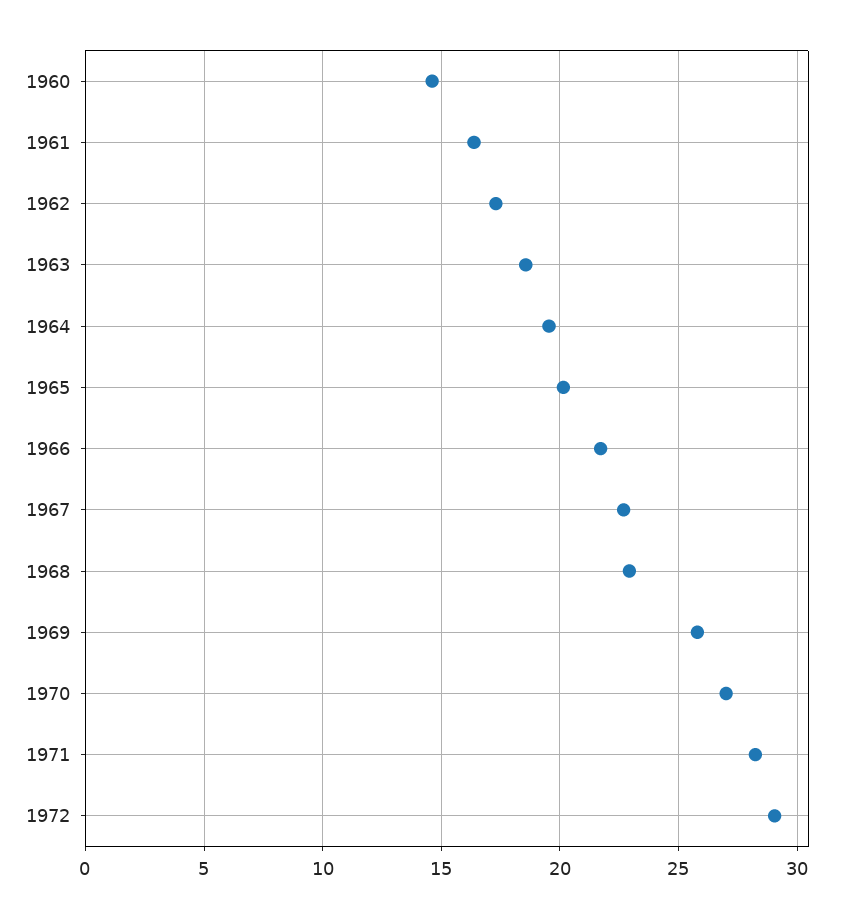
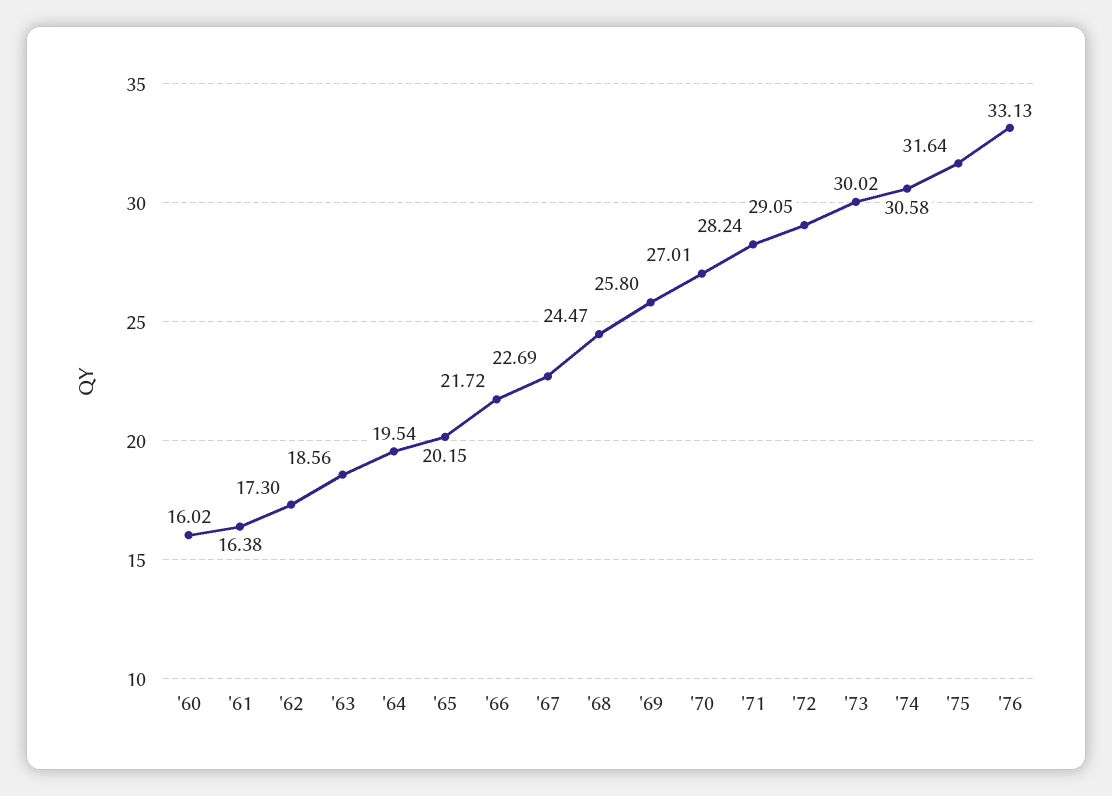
1960: 14.5 -> 16.02
1968: 23 -> 24.47
'73: none -> 30.02
'74: none -> 30.58
'75: none -> 31.64
'76: none -> 33.13

